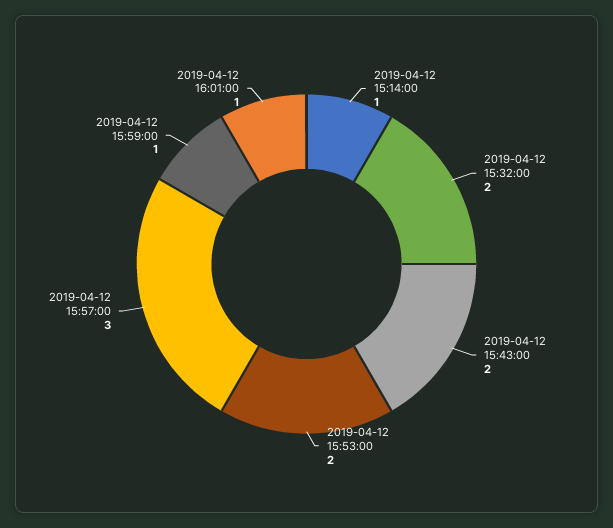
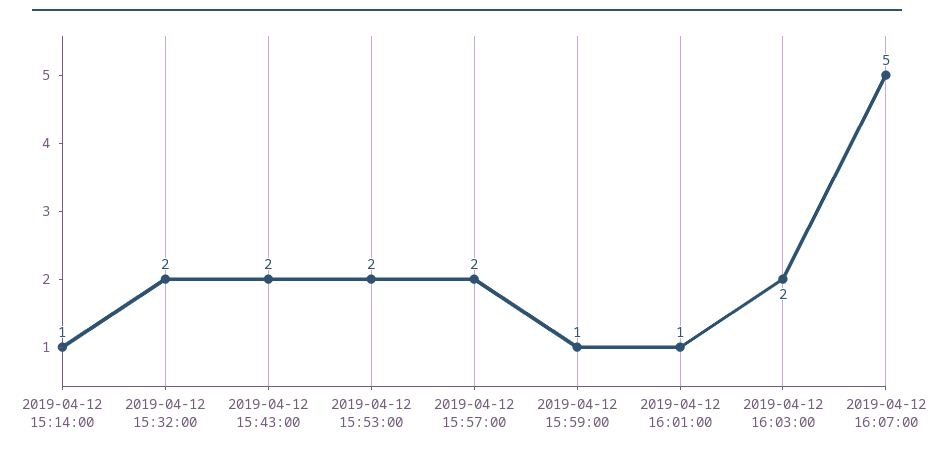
2019-04-12 15:57:00: 3 -> 2
2019-04-12 16:03:00: none -> 2
2019-04-12 16:07:00: none -> 5

